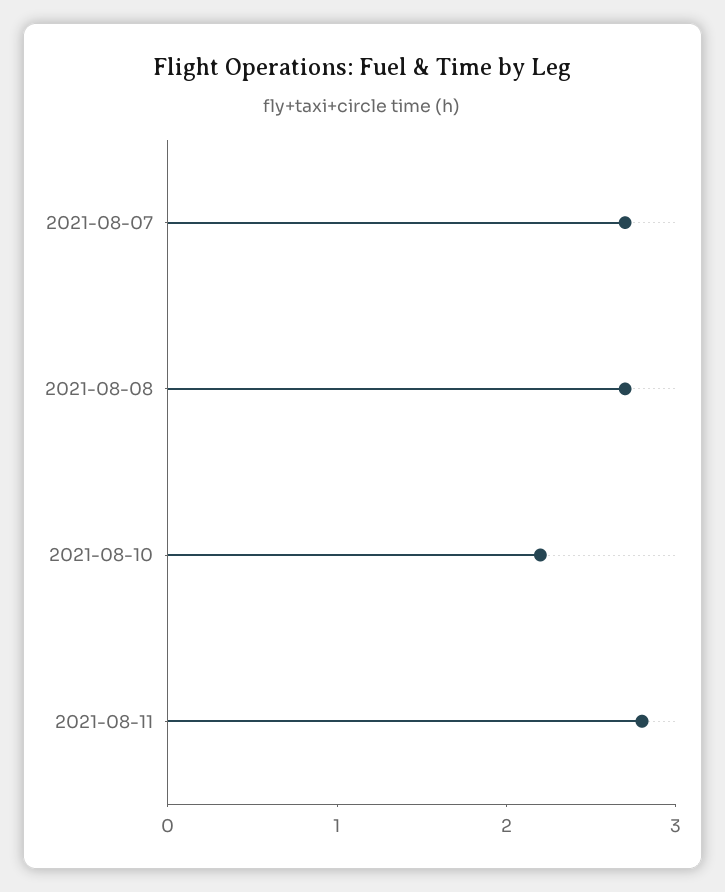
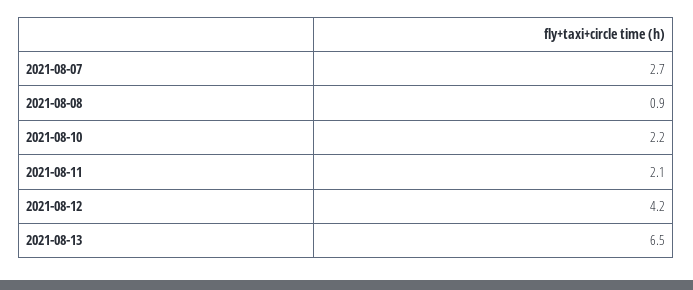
2021-08-08: 2.7 -> 0.9
2021-08-11: 2.8 -> 2.1
2021-08-12: none -> 4.2
2021-08-13: none -> 6.5

